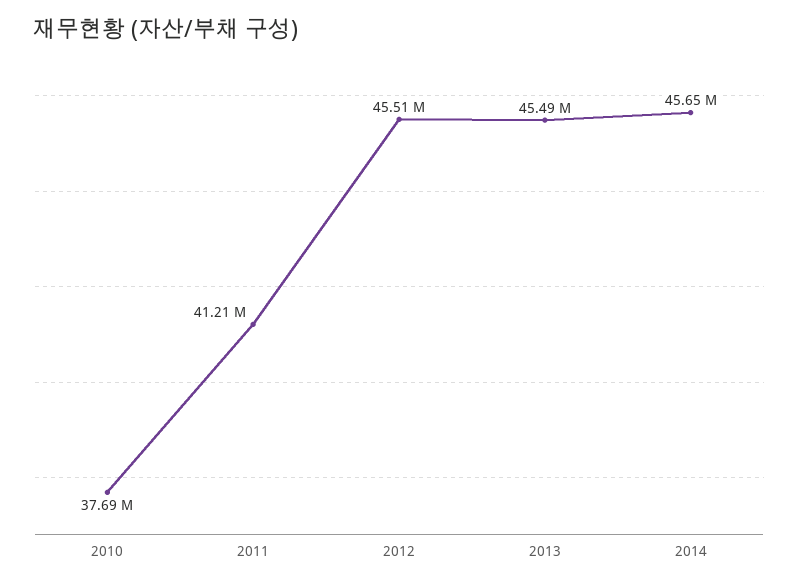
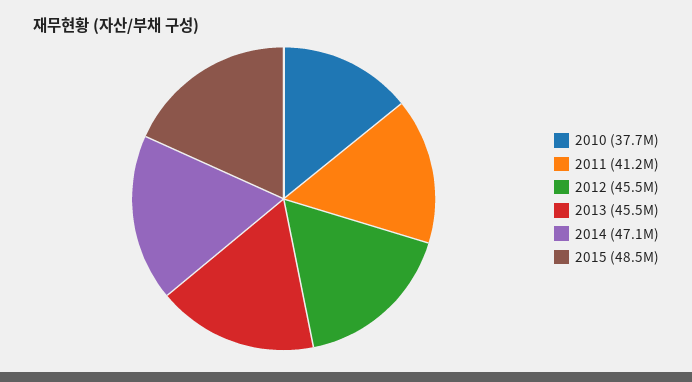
2014: 45650000 -> 47100000
2015: none -> 48500000

